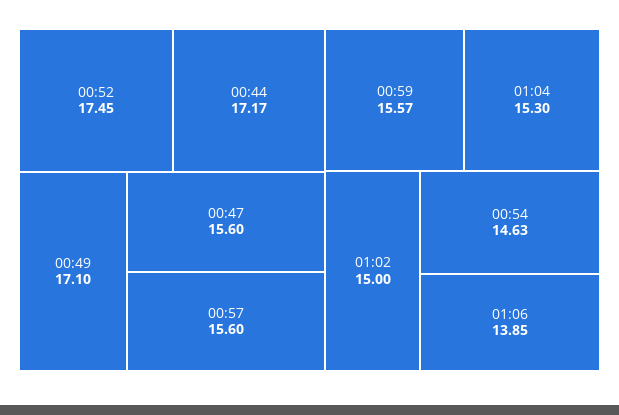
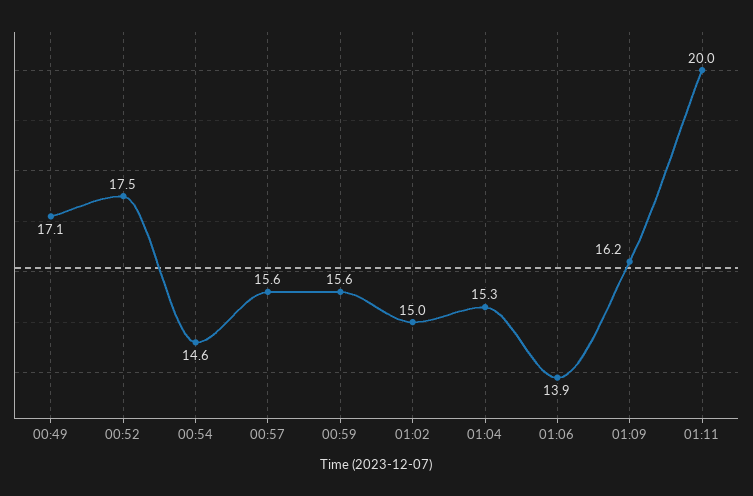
00:44: 17.17 -> none
00:47: 15.6 -> none
01:09: none -> 16.2
01:11: none -> 20

